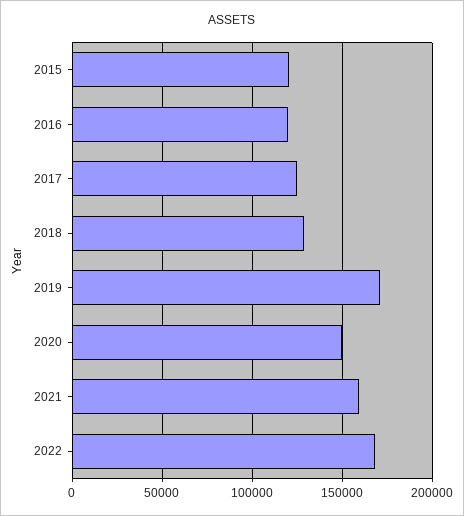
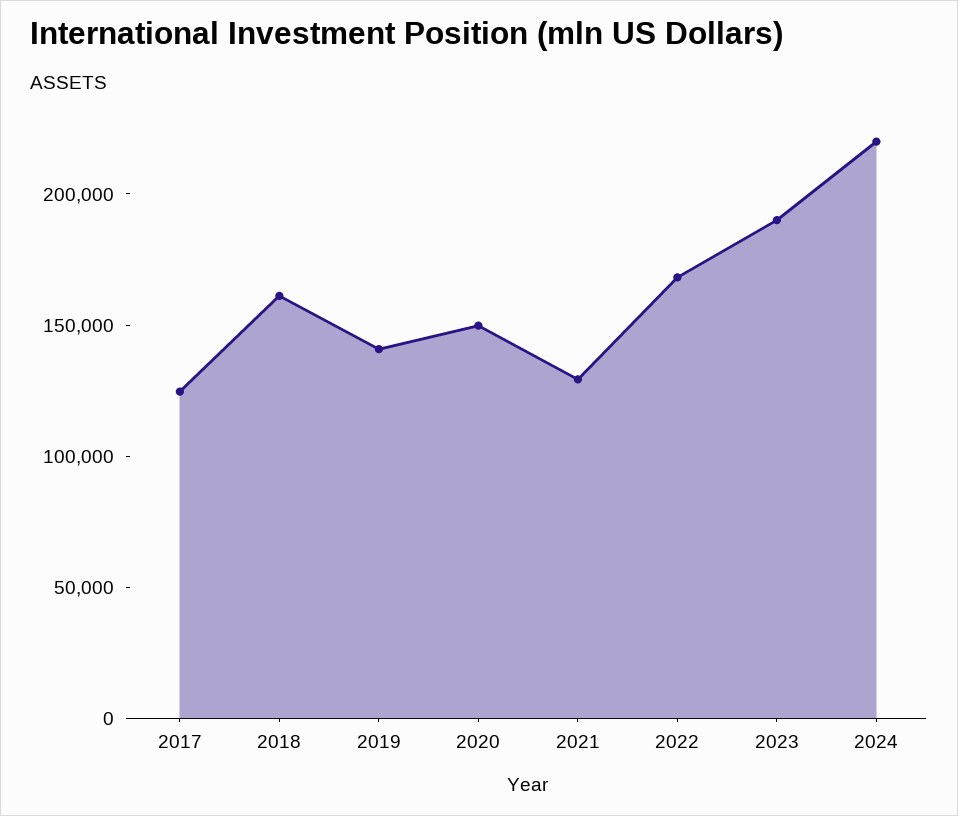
2015: 120000 -> none
2016: 120000 -> none
2018: 130000 -> 160000
2019: 170000 -> 140000
2021: 160000 -> 130000
2023: none -> 190000
2024: none -> 220000

